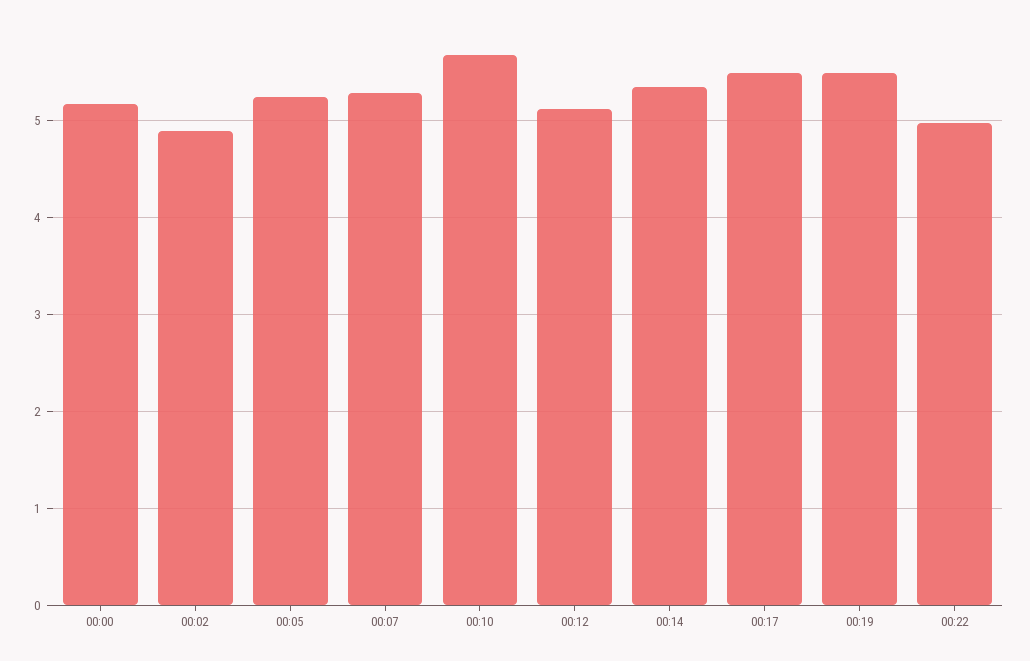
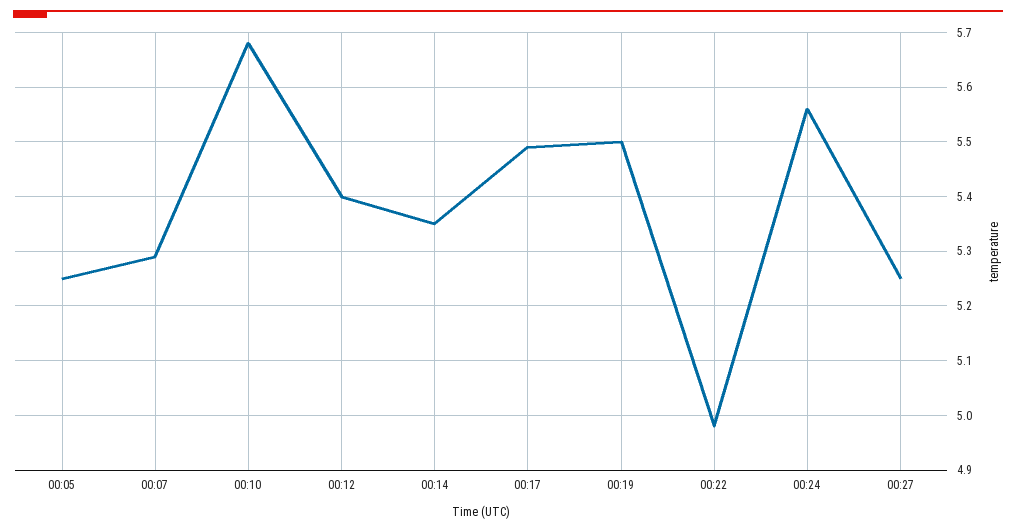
00:00: 5.2 -> none
00:02: 4.9 -> none
00:12: 5.1 -> 5.4
00:24: none -> 5.55
00:27: none -> 5.25

